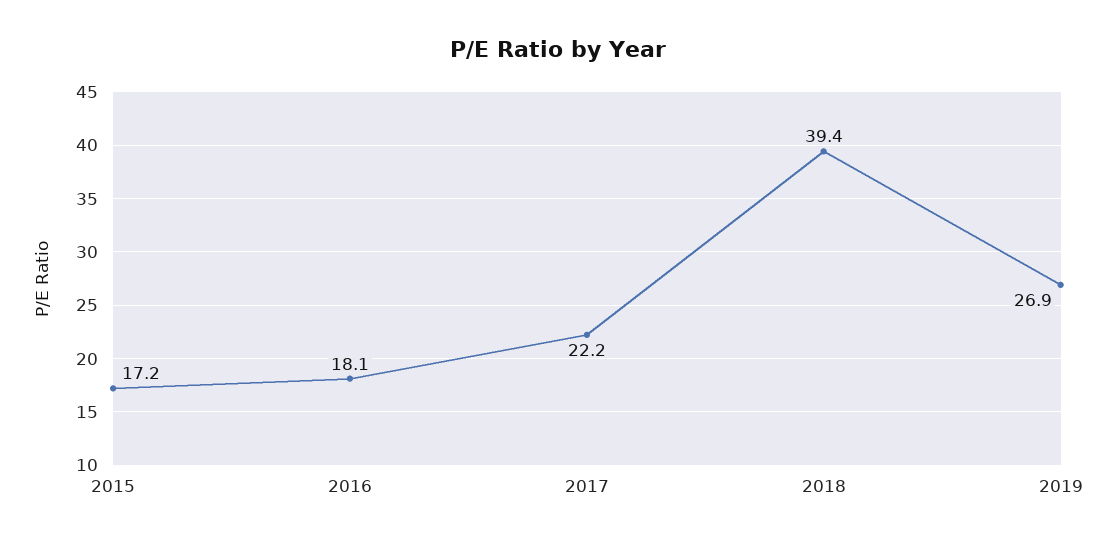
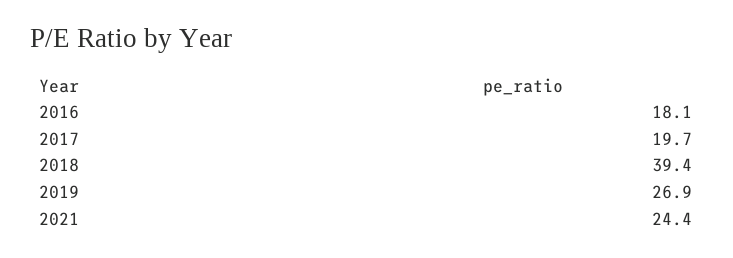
2015: 17.2 -> none
2017: 22.2 -> 19.7
2021: none -> 24.4

